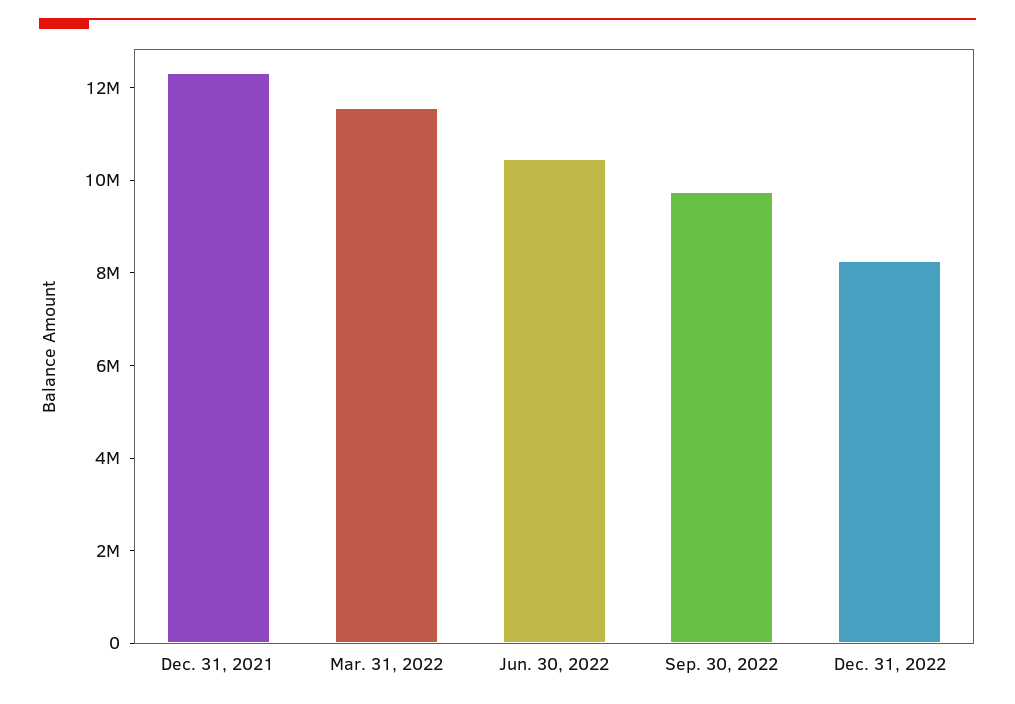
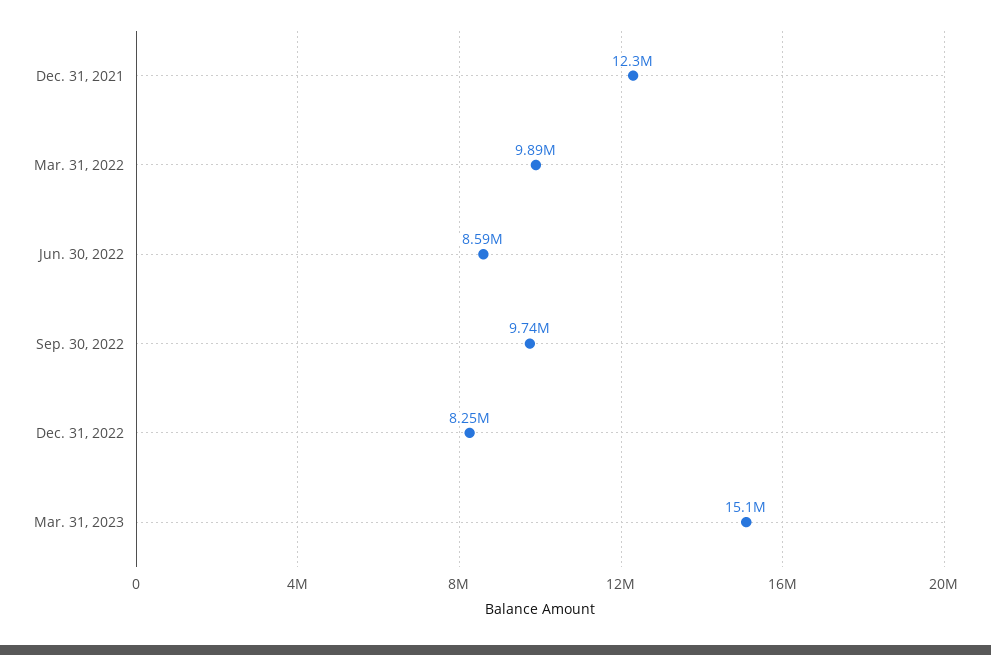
Mar. 31, 2022: 11500000 -> 9890000
Jun. 30, 2022: 10500000 -> 8590000
Mar. 31, 2023: none -> 15100000

